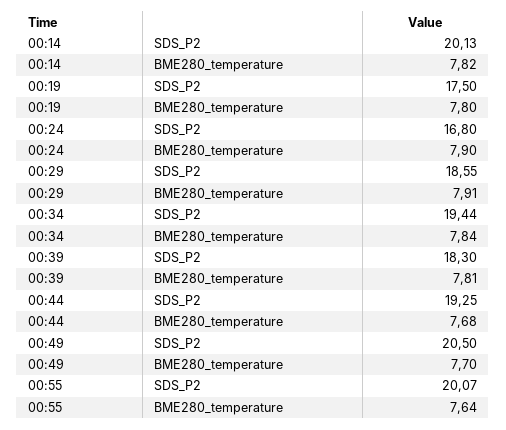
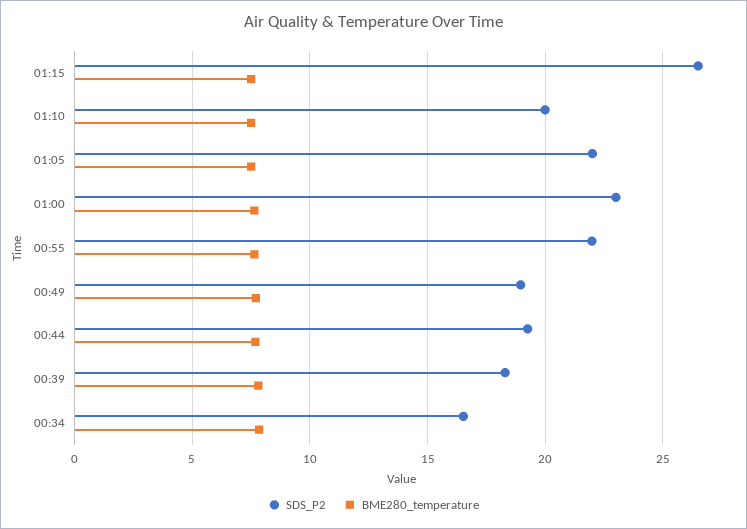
SDS_P2, 00:14: 20.13 -> none
BME280_temperature, 00:14: 7.82 -> none
SDS_P2, 00:19: 17.5 -> none
BME280_temperature, 00:19: 7.8 -> none
SDS_P2, 00:24: 16.8 -> none
BME280_temperature, 00:24: 7.9 -> none
SDS_P2, 00:29: 18.55 -> none
BME280_temperature, 00:29: 7.91 -> none
SDS_P2, 00:34: 19.44 -> 16.5
SDS_P2, 00:49: 20.5 -> 19
SDS_P2, 00:55: 20.07 -> 22
SDS_P2, 01:15: none -> 26.5
BME280_temperature, 01:15: none -> 7.5
SDS_P2, 01:10: none -> 20
BME280_temperature, 01:10: none -> 7.5
SDS_P2, 01:05: none -> 22
BME280_temperature, 01:05: none -> 7.5
SDS_P2, 01:00: none -> 23
BME280_temperature, 01:00: none -> 7.5

